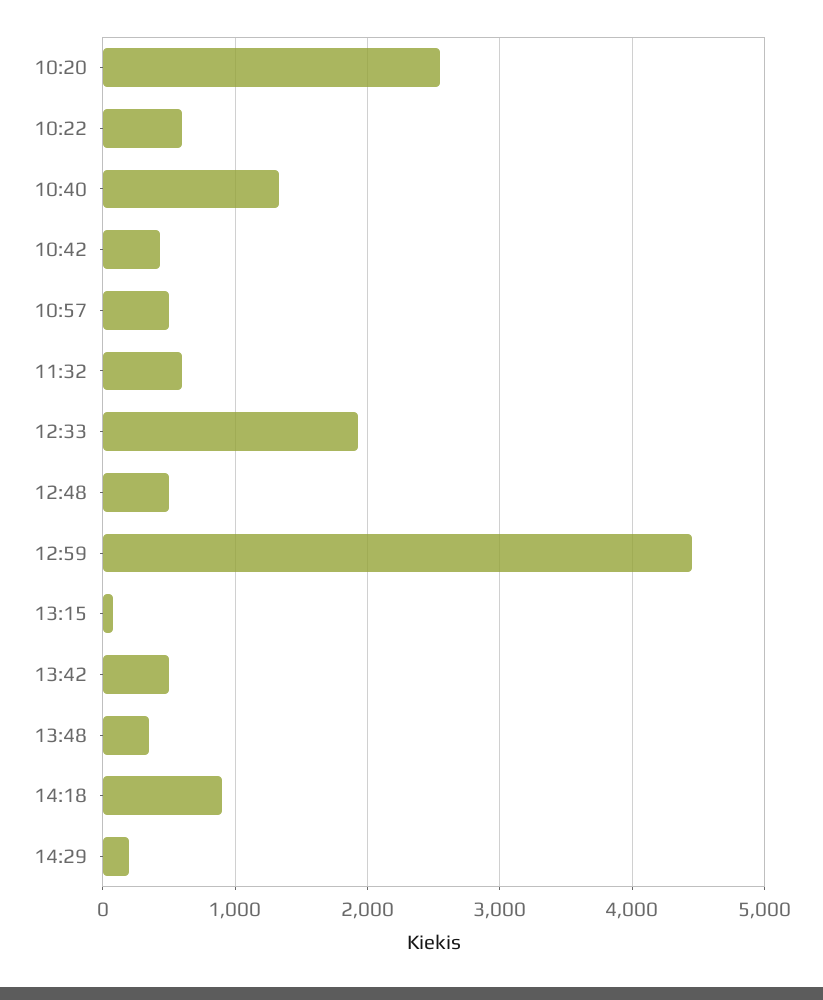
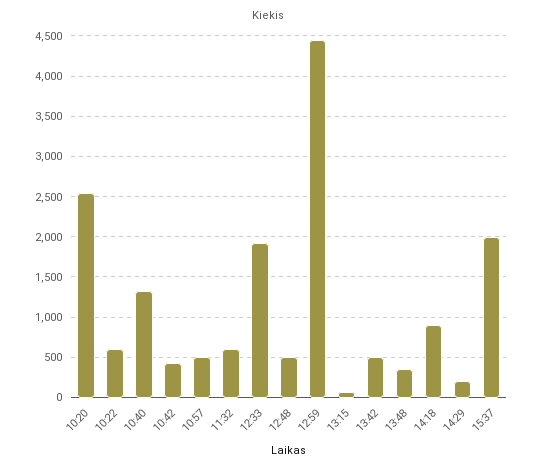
15:37: none -> 2000

